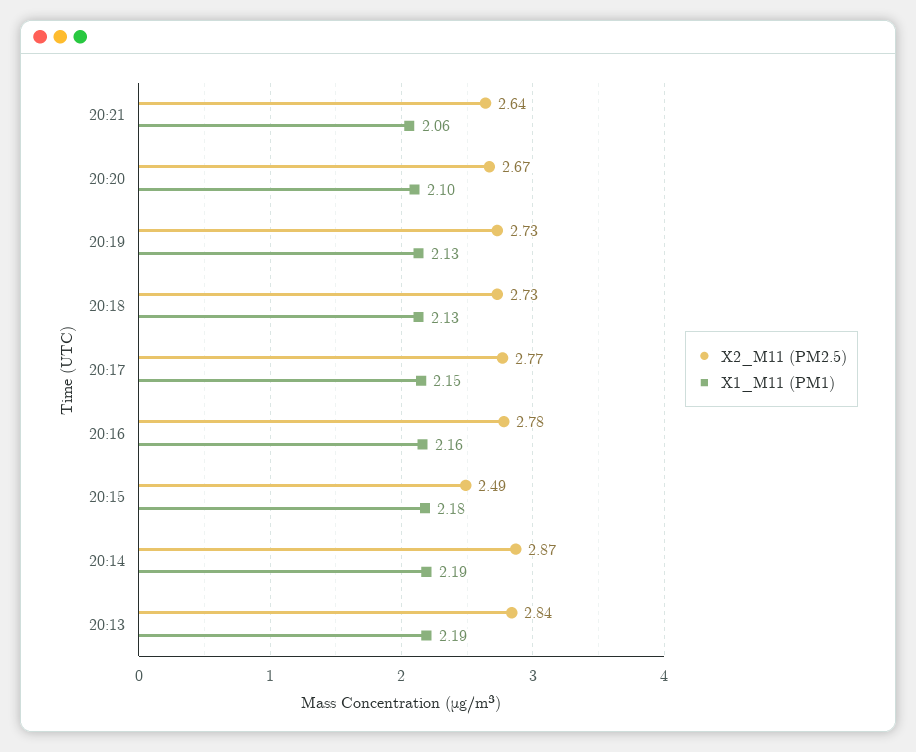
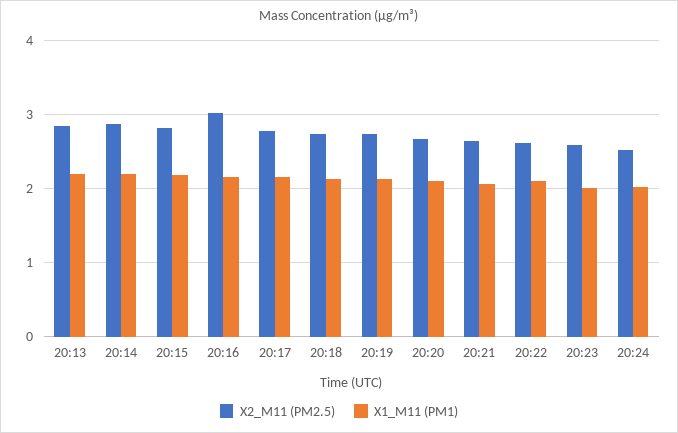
X2_M11 (PM2.5), 20:16: 2.78 -> 3
X2_M11 (PM2.5), 20:15: 2.49 -> 2.8
X2_M11 (PM2.5), 20:22: none -> 2.6
X1_M11 (PM1), 20:22: none -> 2.1
X2_M11 (PM2.5), 20:23: none -> 2.6
X1_M11 (PM1), 20:23: none -> 2
X2_M11 (PM2.5), 20:24: none -> 2.5
X1_M11 (PM1), 20:24: none -> 2

